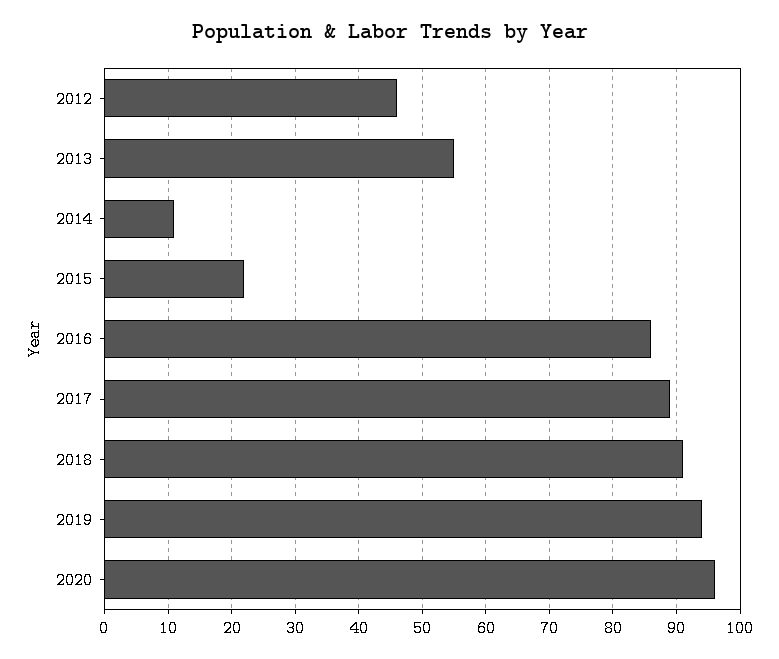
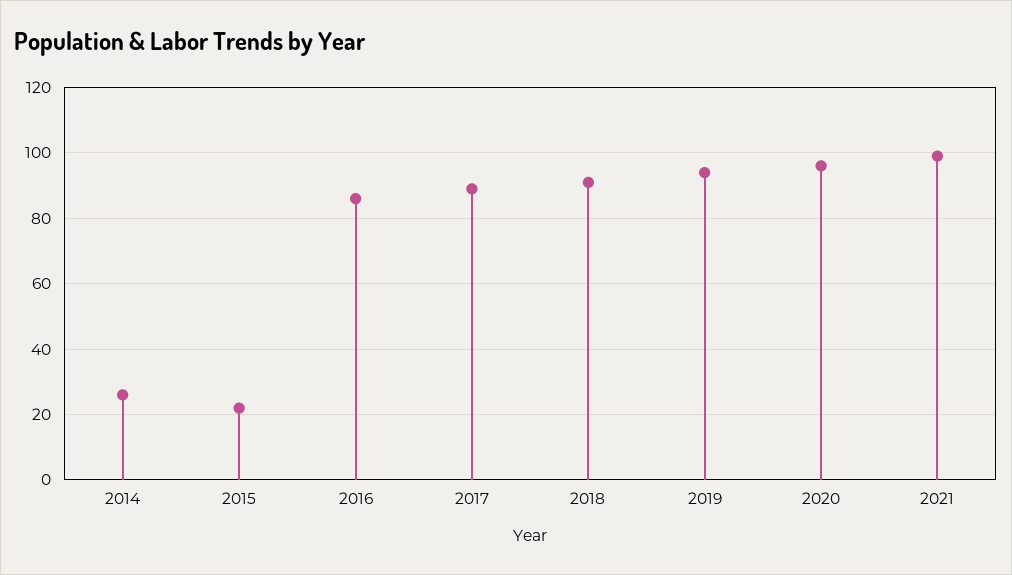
2012: 46 -> none
2013: 55 -> none
2014: 11 -> 25
2021: none -> 100

